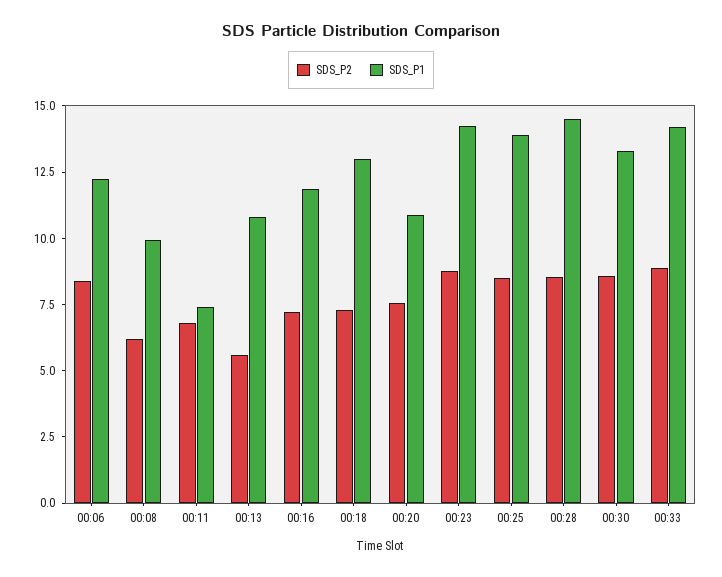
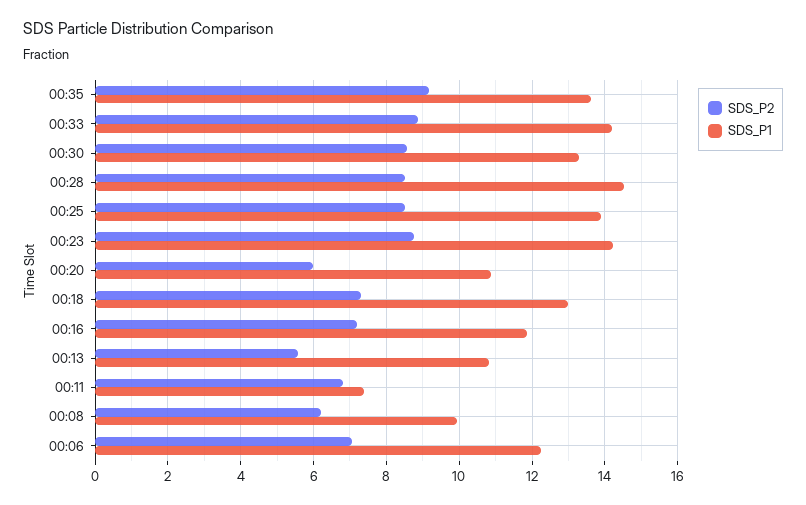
SDS_P2, 00:06: 8.5 -> 7
SDS_P2, 00:20: 7.5 -> 6
SDS_P2, 00:35: none -> 9.2
SDS_P1, 00:35: none -> 13.6

